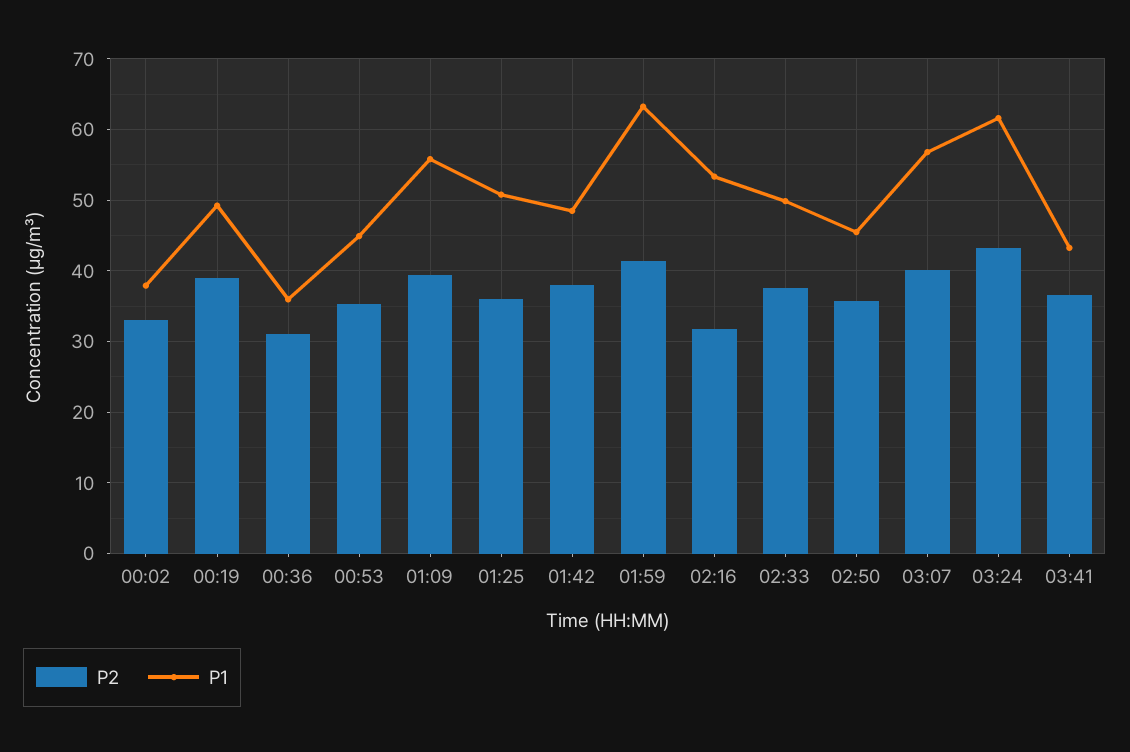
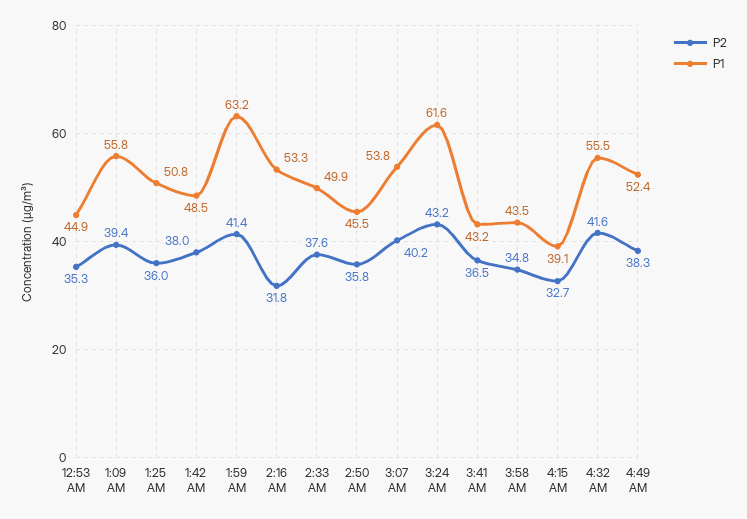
P2, 00:02: 33 -> none
P1, 00:02: 38 -> none
P2, 00:19: 39 -> none
P1, 00:19: 49 -> none
P2, 00:36: 31 -> none
P1, 00:36: 36 -> none
P1, 03:07: 57 -> 53.8
P2, 3:58 AM: none -> 34.8
P1, 3:58 AM: none -> 43.5
P2, 4:15 AM: none -> 32.7
P1, 4:15 AM: none -> 39.1
P2, 4:32 AM: none -> 41.6
P1, 4:32 AM: none -> 55.5
P2, 4:49 AM: none -> 38.3
P1, 4:49 AM: none -> 52.4

